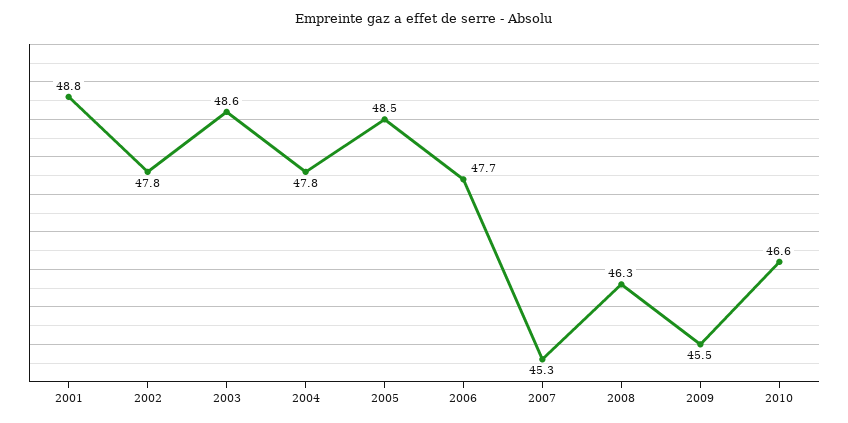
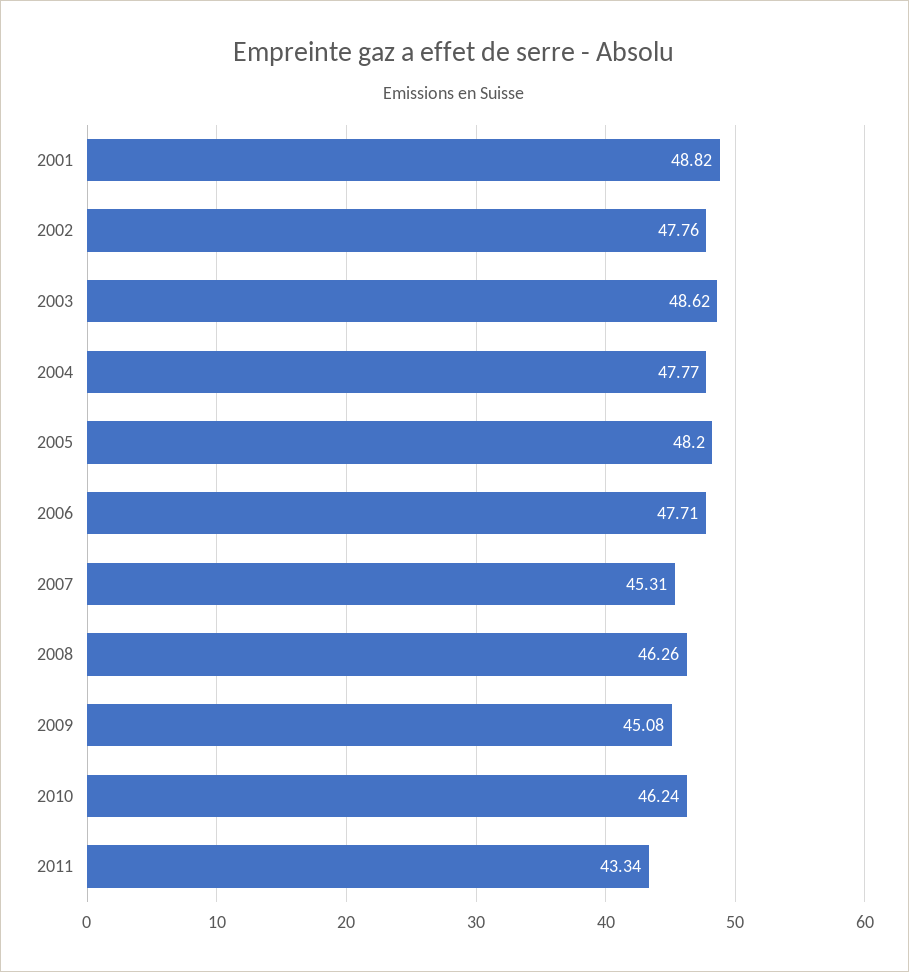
2005: 48.5 -> 48.2
2009: 45.5 -> 45.08
2010: 46.6 -> 46.24
2011: none -> 43.34

